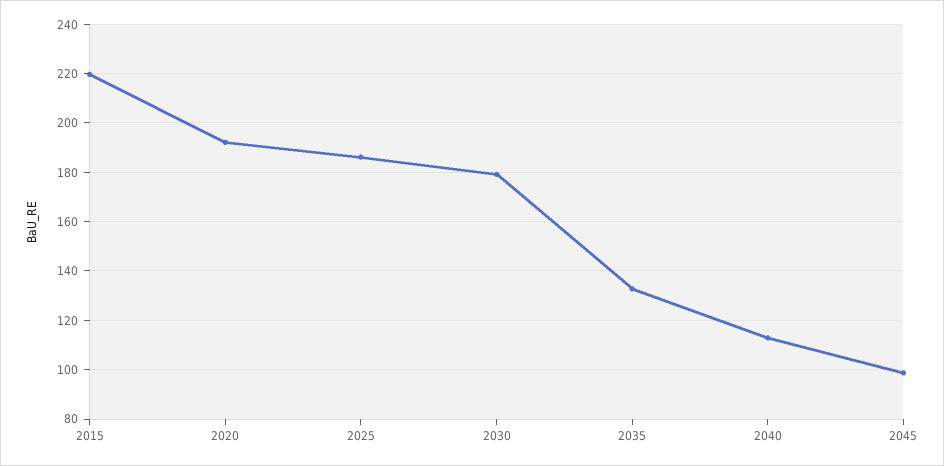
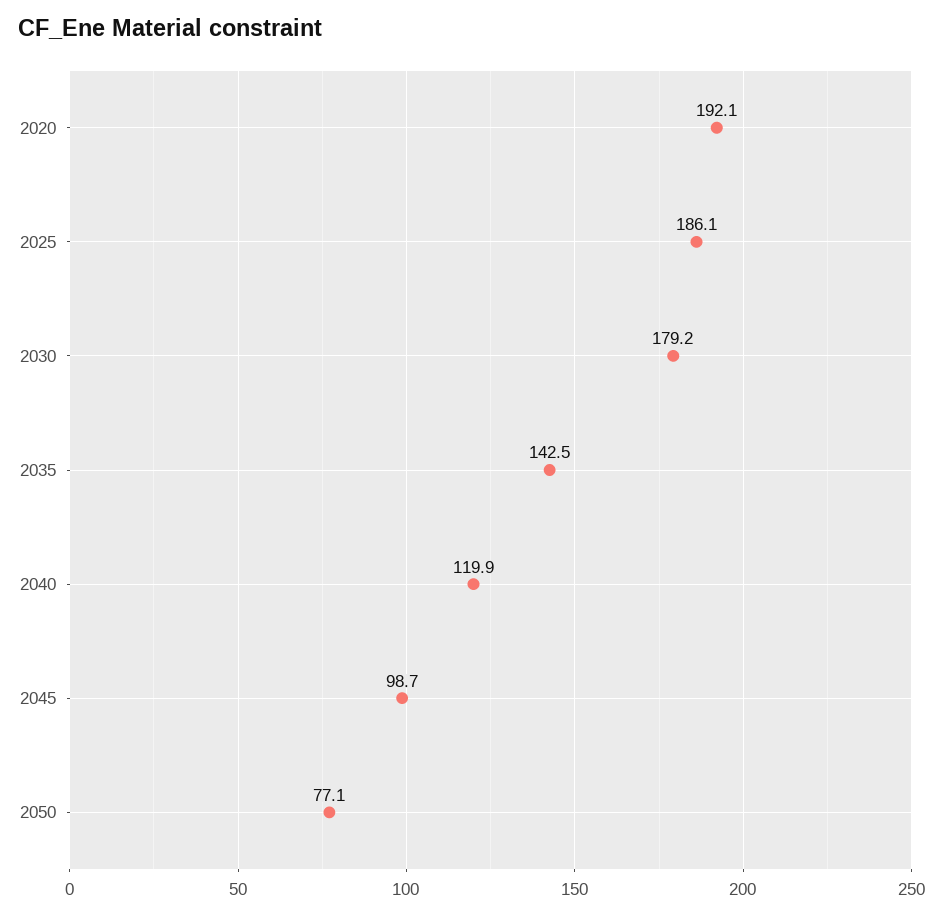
2015: 220 -> none
2035: 132.5 -> 142.5
2040: 112.5 -> 119.9
2050: none -> 77.1

